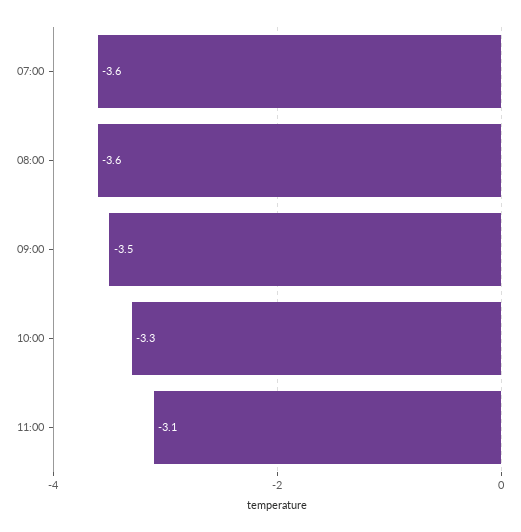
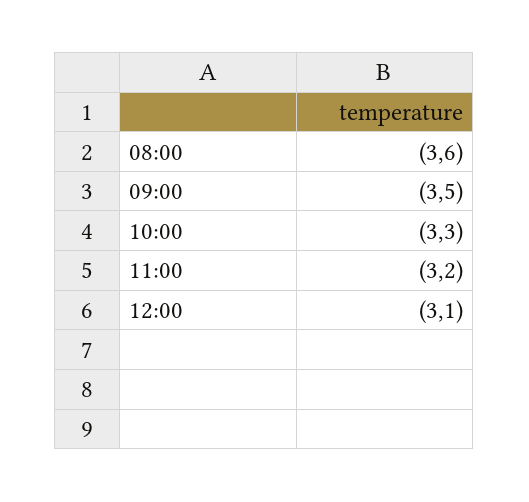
07:00: -3.6 -> none
11:00: -3.1 -> -3.2
12:00: none -> -3.1

